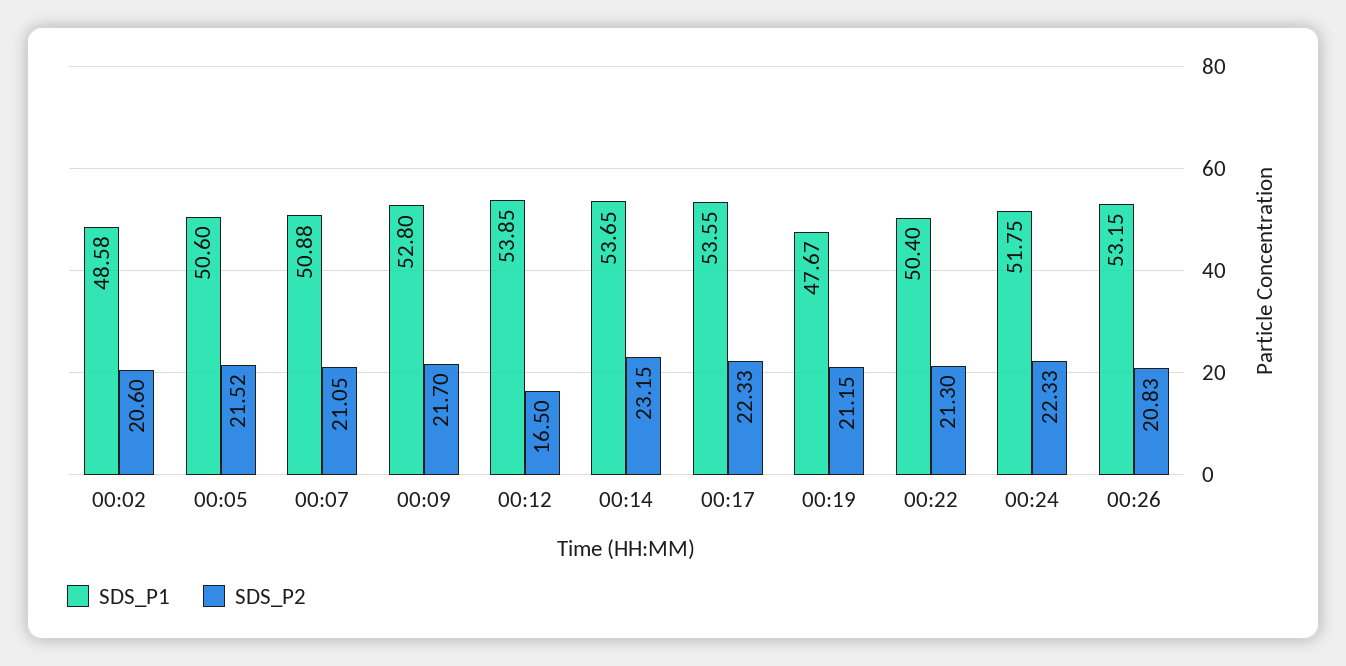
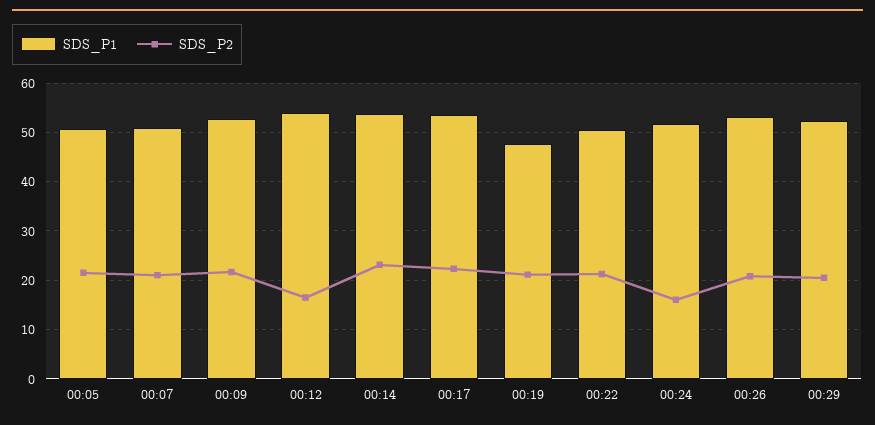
SDS_P1, 00:02: 48.58 -> none
SDS_P2, 00:02: 20.6 -> none
SDS_P2, 00:24: 22.33 -> 16
SDS_P1, 00:29: none -> 52
SDS_P2, 00:29: none -> 20

